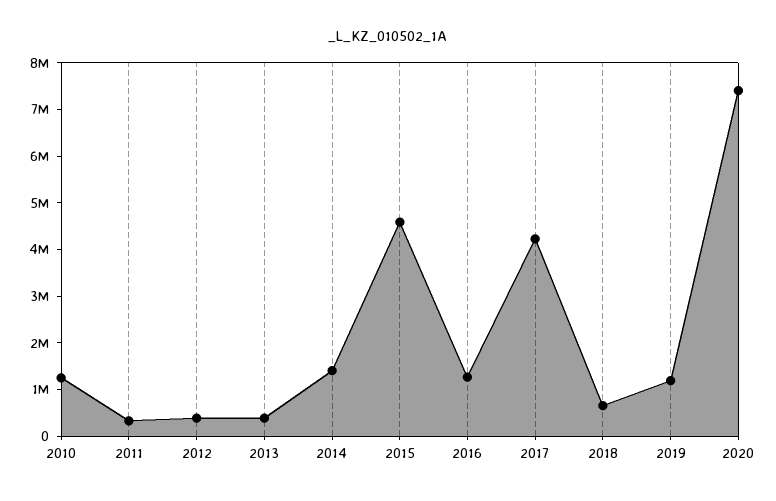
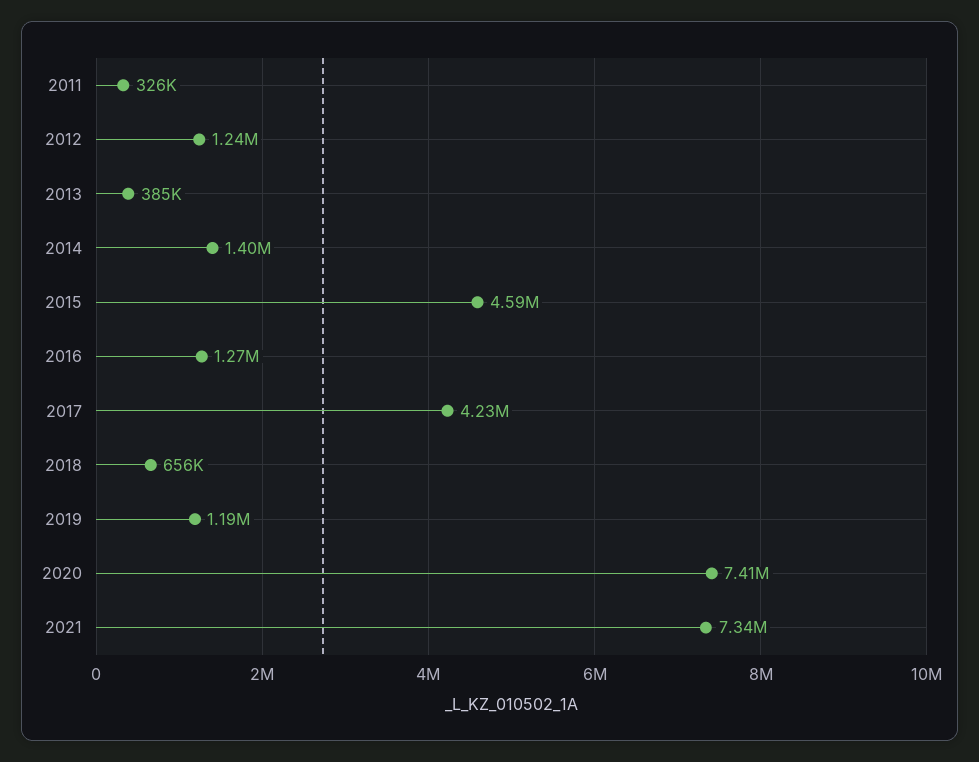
2010: 1200000 -> none
2012: 400000 -> 1240000
2021: none -> 7340000

